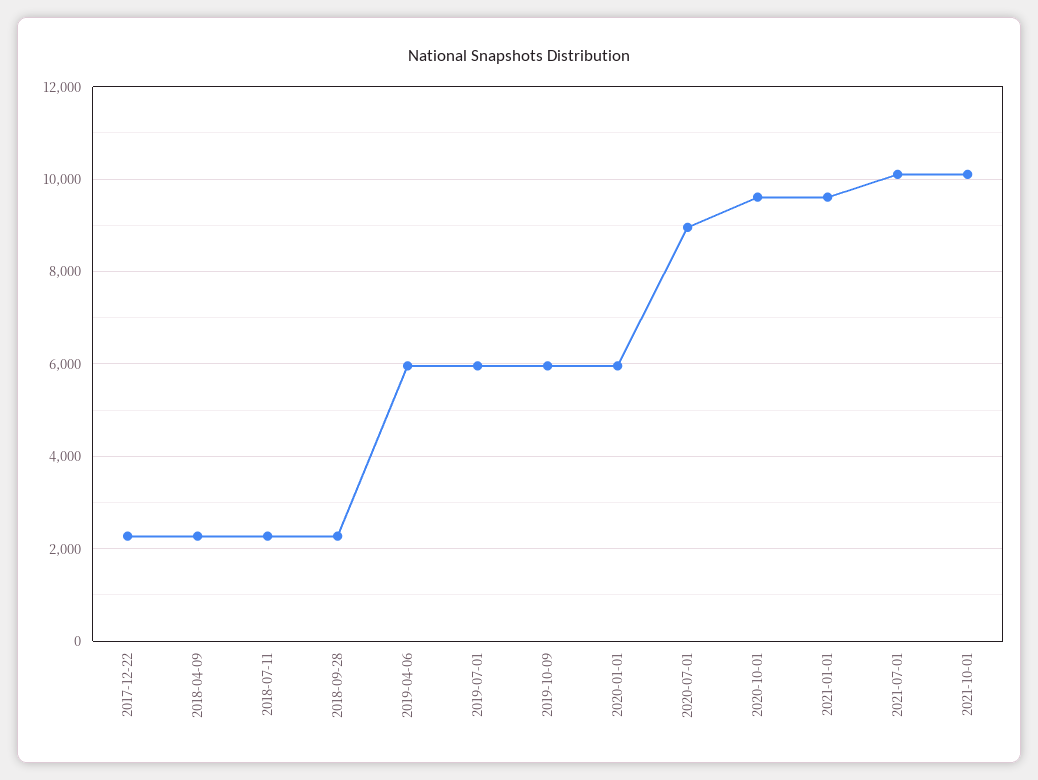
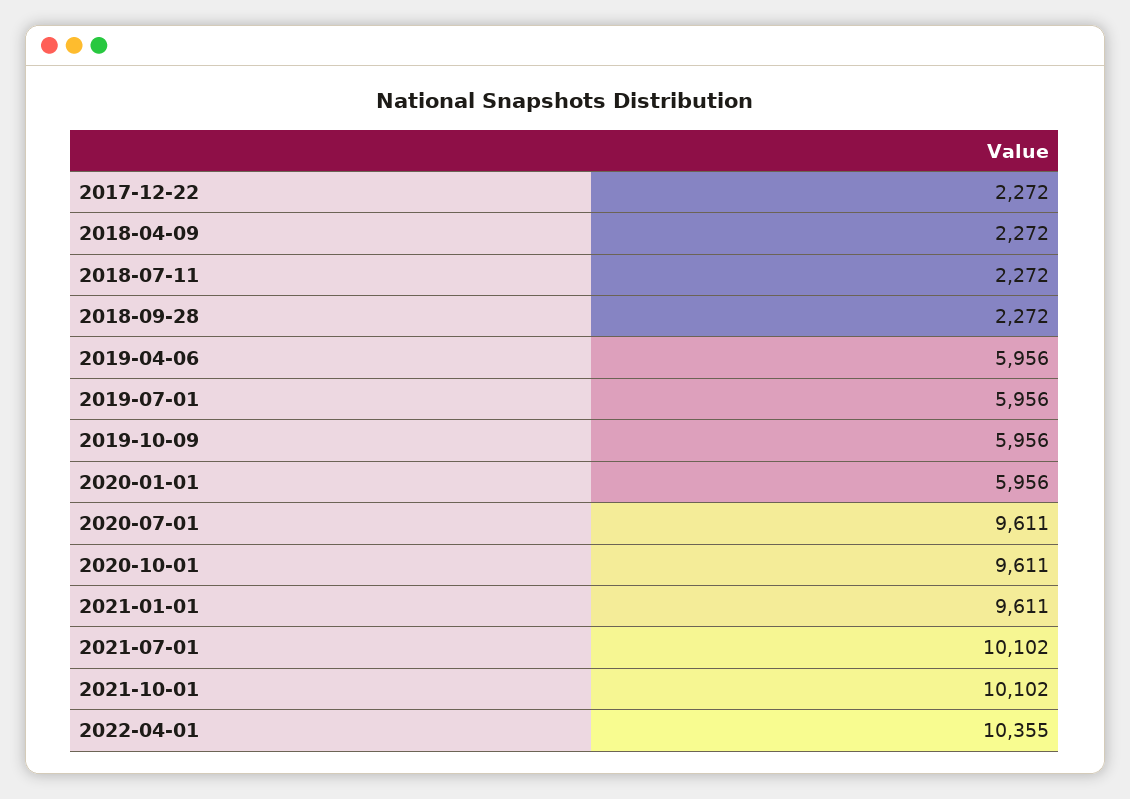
2020-07-01: 9000 -> 9611
2022-04-01: none -> 10355

